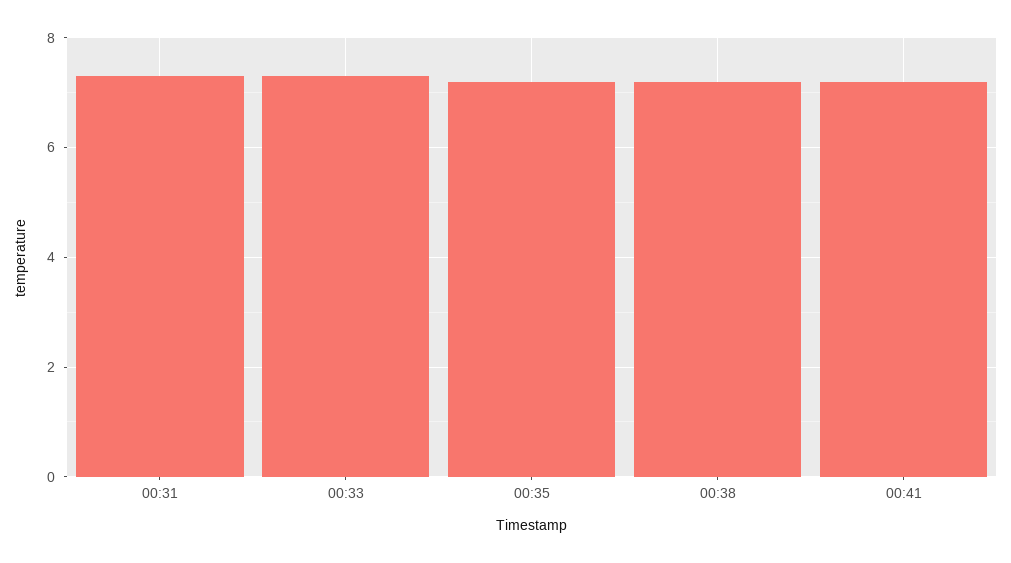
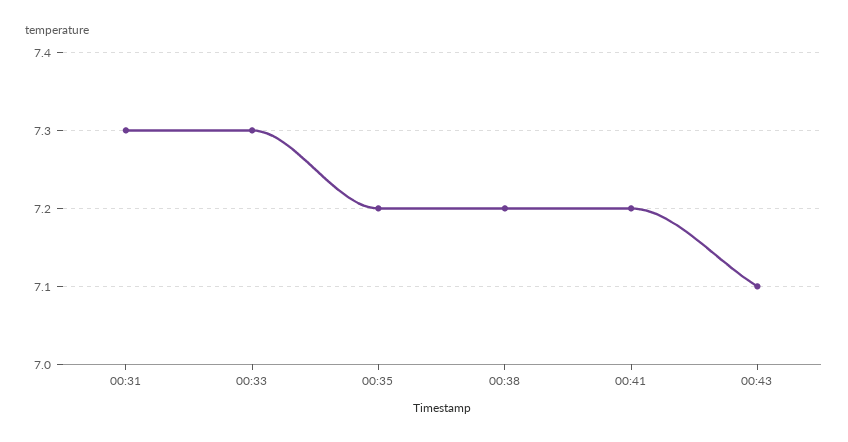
00:43: none -> 7.1

